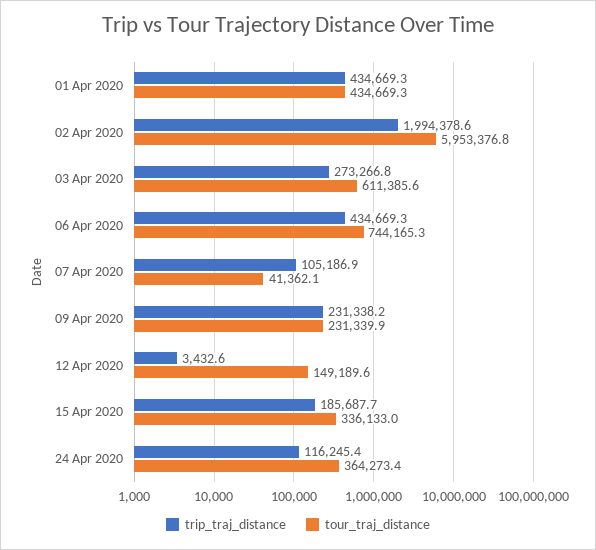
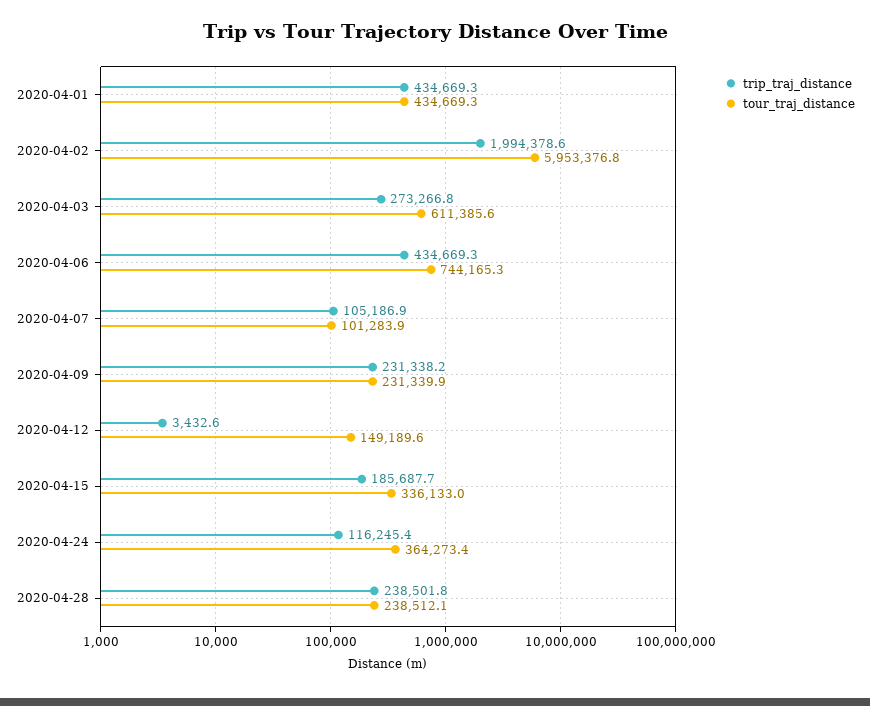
tour_traj_distance, 07 Apr 2020: 41362.1 -> 101283.9
trip_traj_distance, 2020-04-28: none -> 238501.8
tour_traj_distance, 2020-04-28: none -> 238512.1

